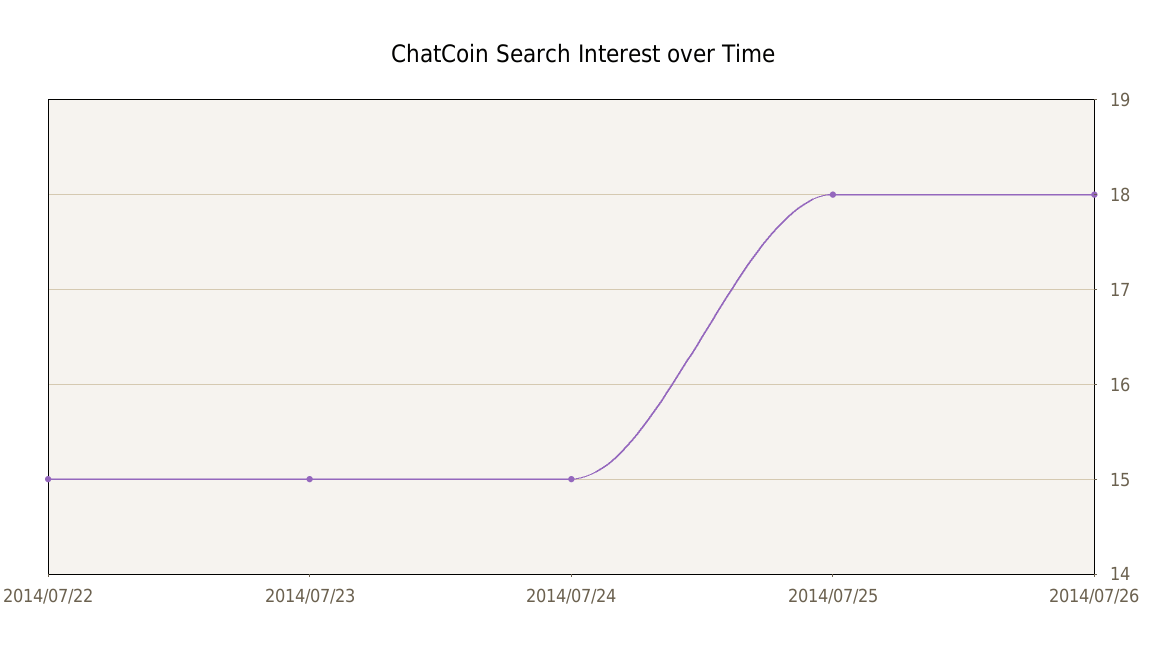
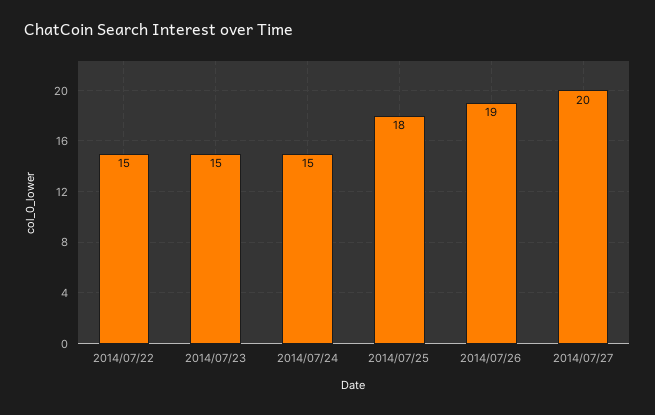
2014/07/26: 18 -> 19
2014/07/27: none -> 20

